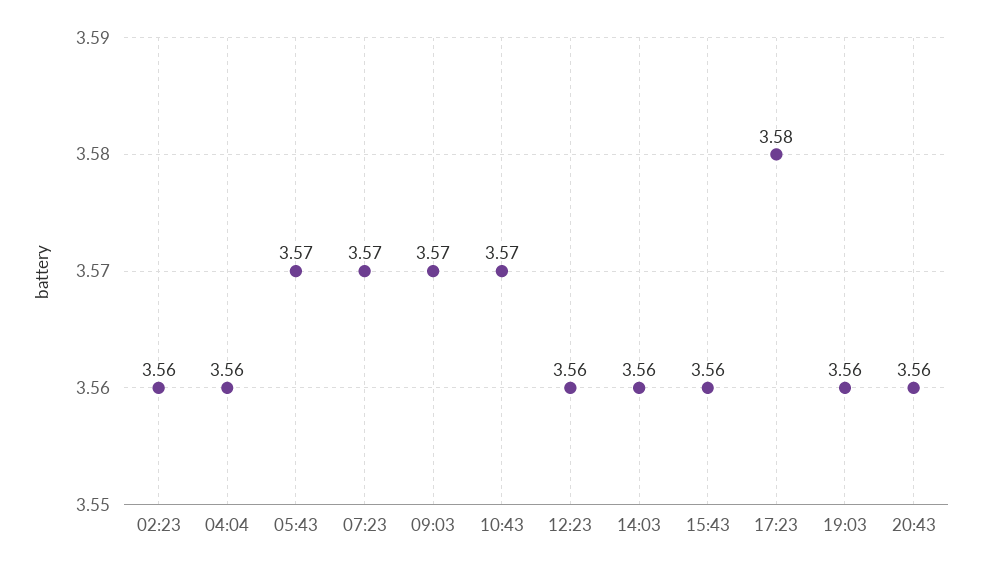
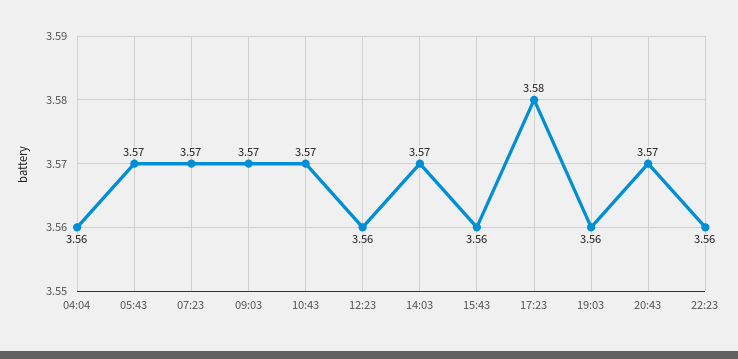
02:23: 3.56 -> none
14:03: 3.56 -> 3.57
20:43: 3.56 -> 3.57
22:23: none -> 3.56

